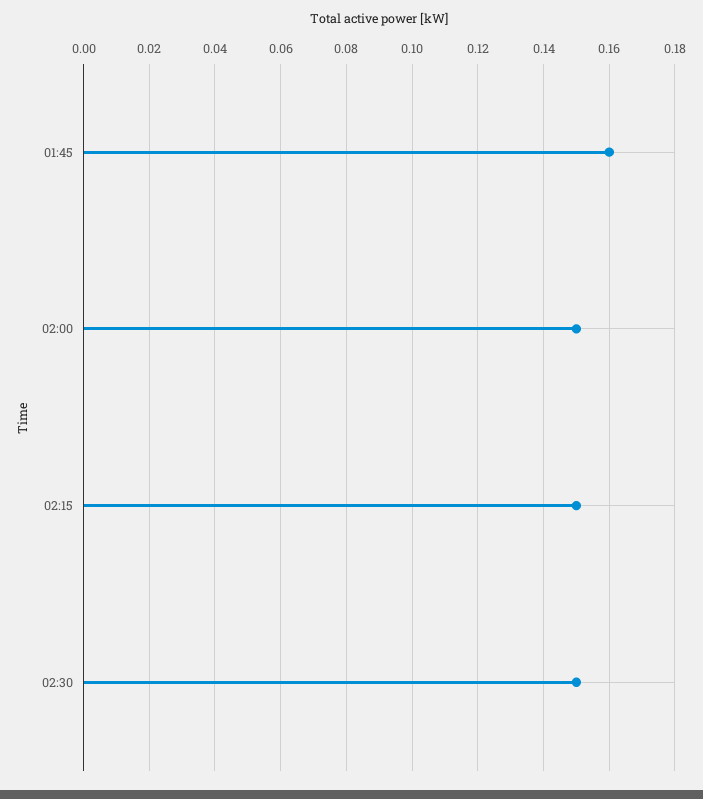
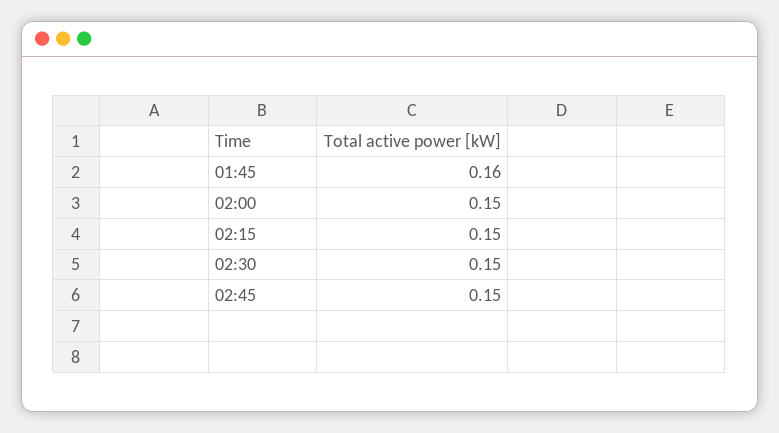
02:45: none -> 0.15

